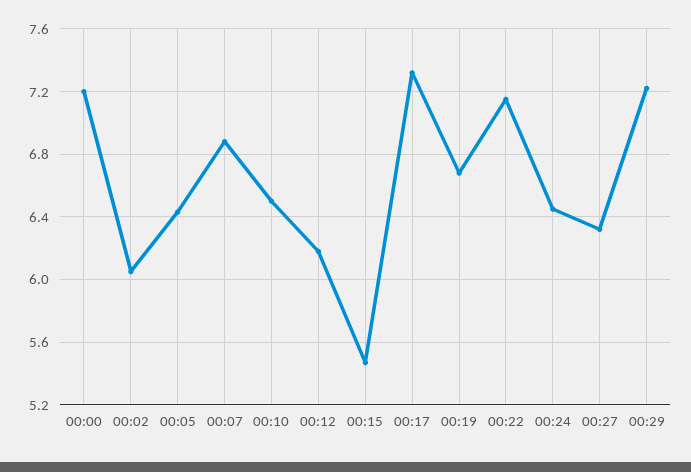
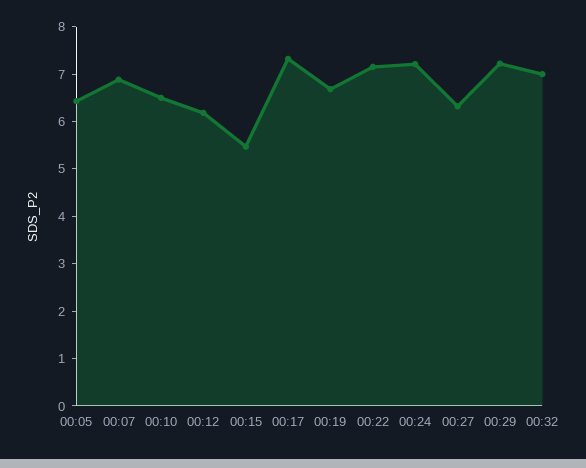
00:00: 7.2 -> none
00:02: 6.05 -> none
00:24: 6.45 -> 7.2
00:32: none -> 7

